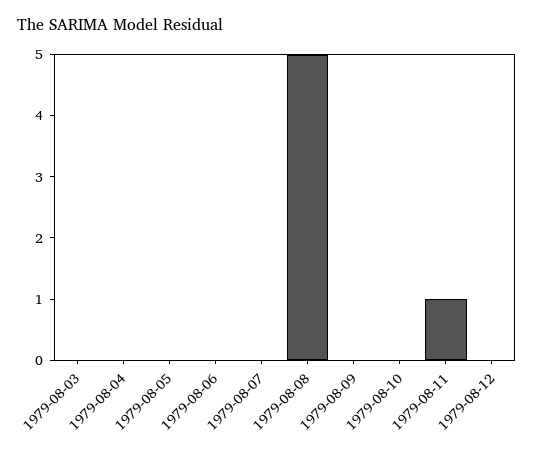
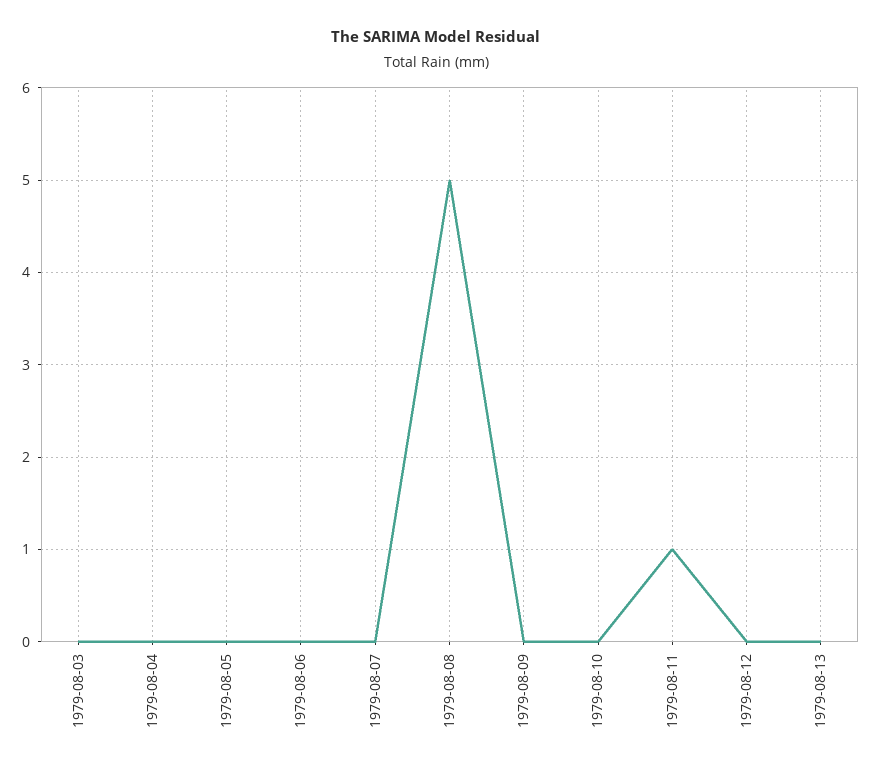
1979-08-13: none -> 0

